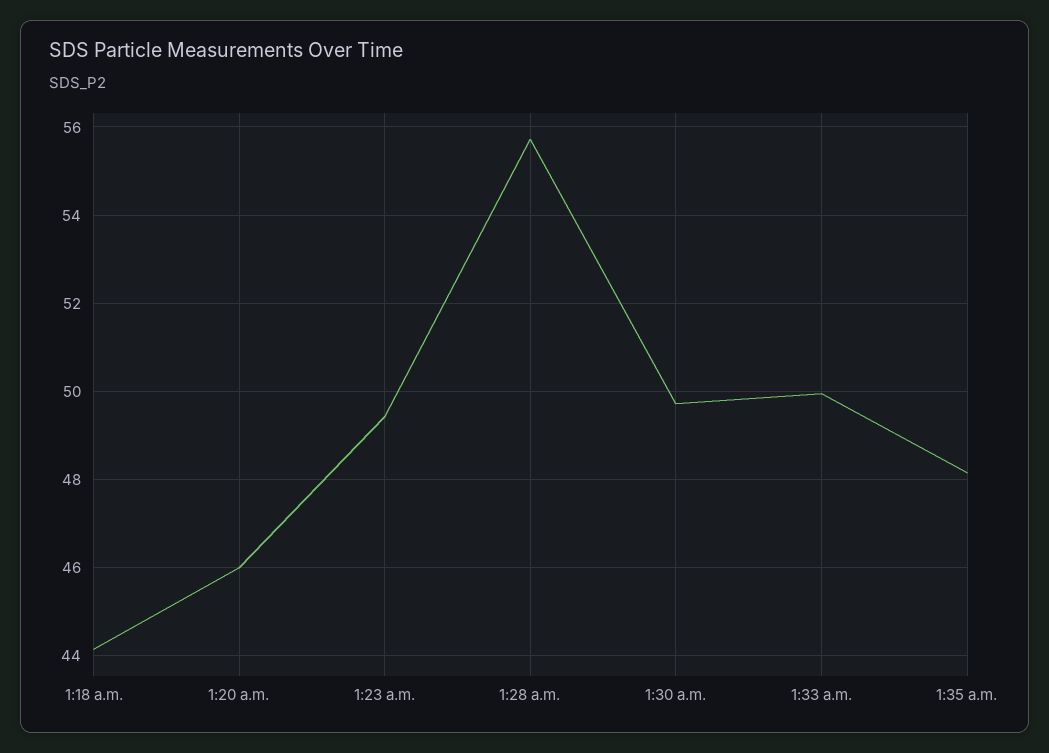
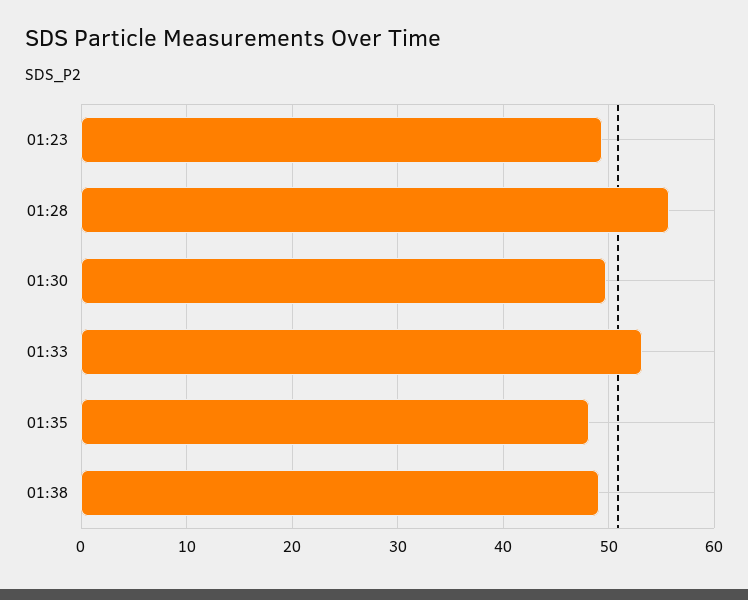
1:18 a.m.: 44.2 -> none
1:20 a.m.: 46 -> none
1:33 a.m.: 50 -> 53
01:38: none -> 49

